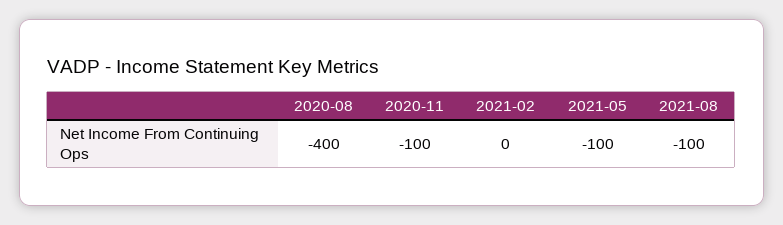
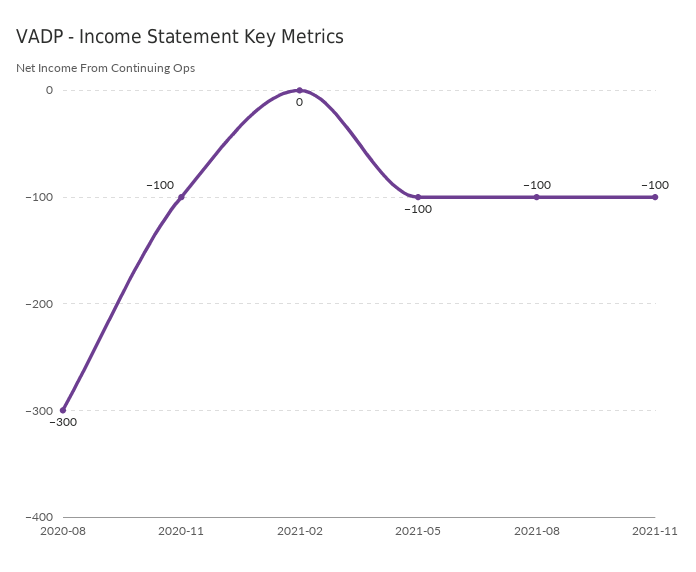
2020-08: -400 -> -300
2021-11: none -> -100

